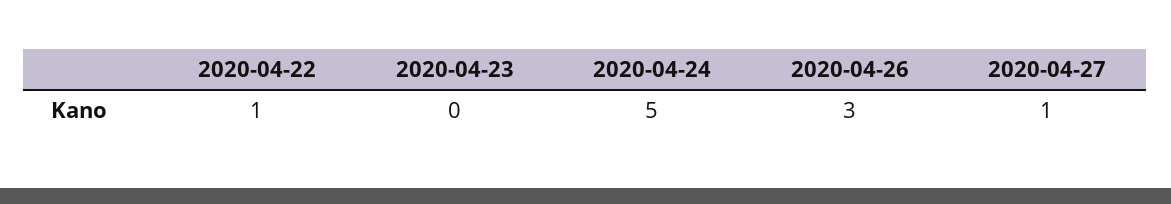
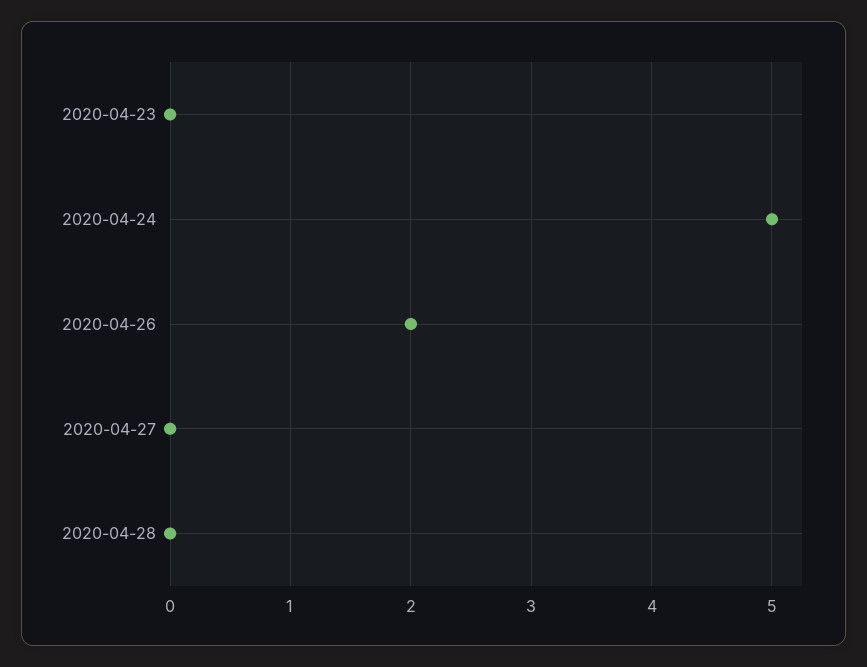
2020-04-22: 1 -> none
2020-04-26: 3 -> 2
2020-04-27: 1 -> 0
2020-04-28: none -> 0

